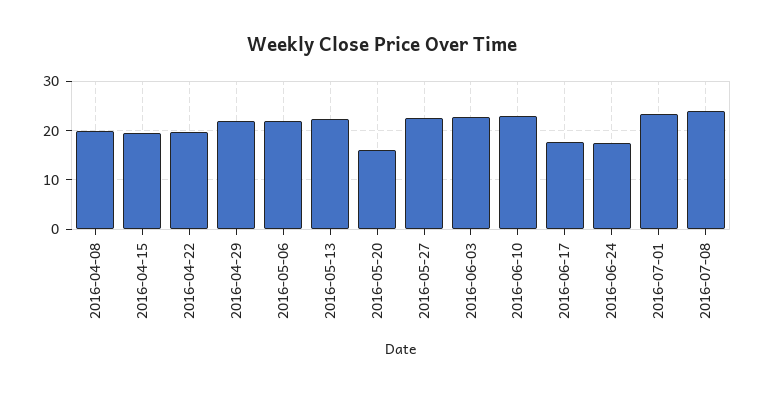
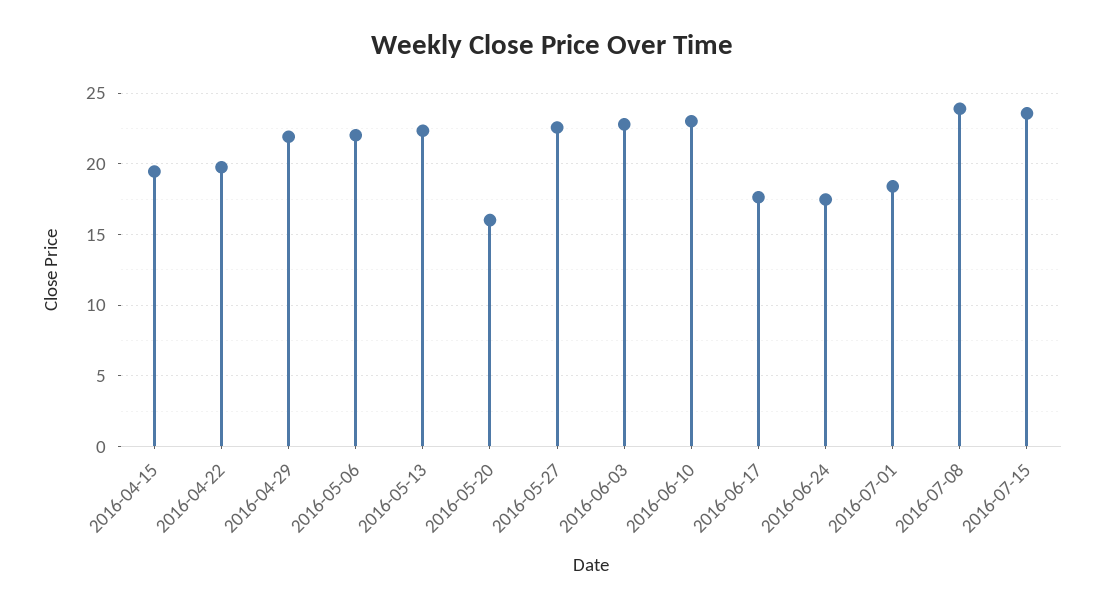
2016-04-08: 20 -> none
2016-07-01: 24 -> 18.5
2016-07-15: none -> 23.5

